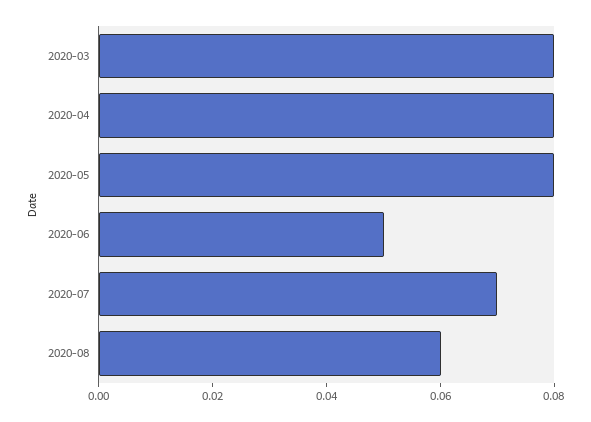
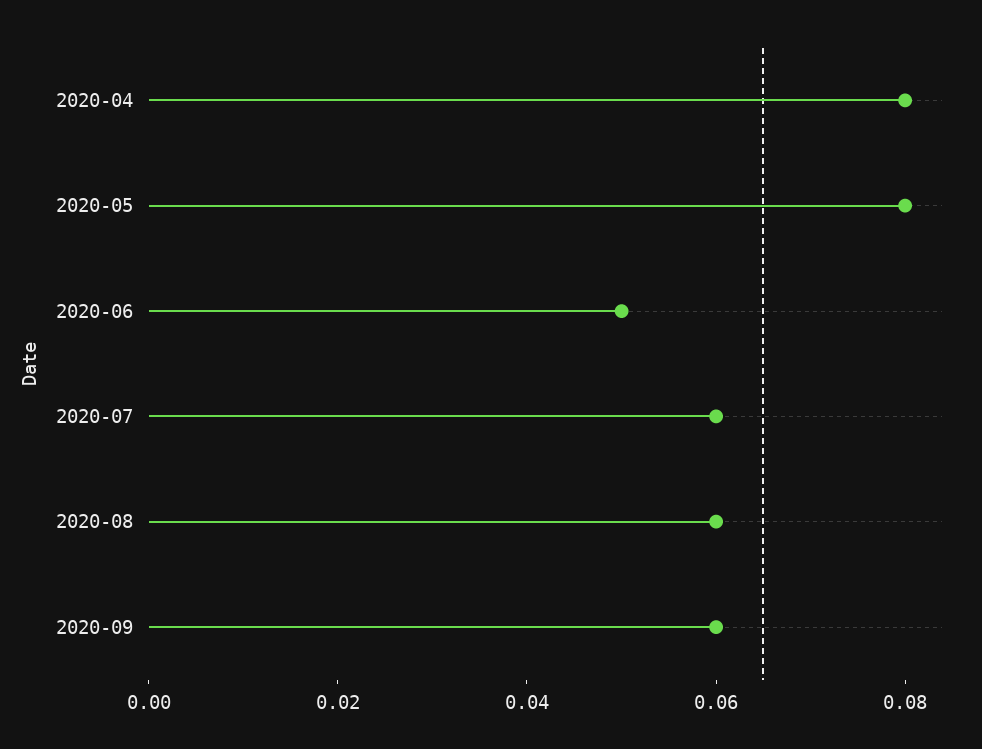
2020-03: 0.08 -> none
2020-07: 0.07 -> 0.06
2020-09: none -> 0.06

